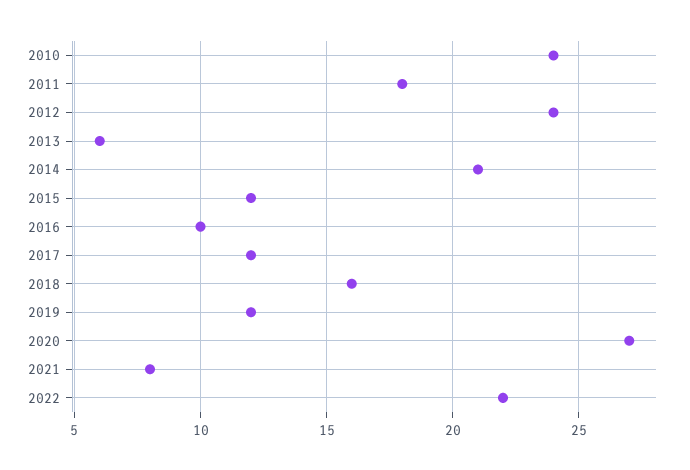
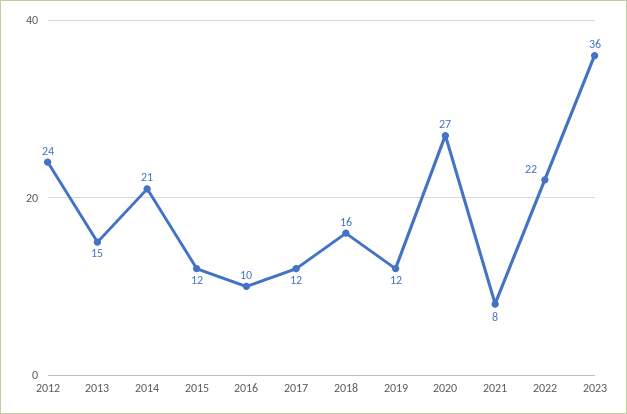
2010: 24 -> none
2011: 18 -> none
2013: 6 -> 15
2023: none -> 36

